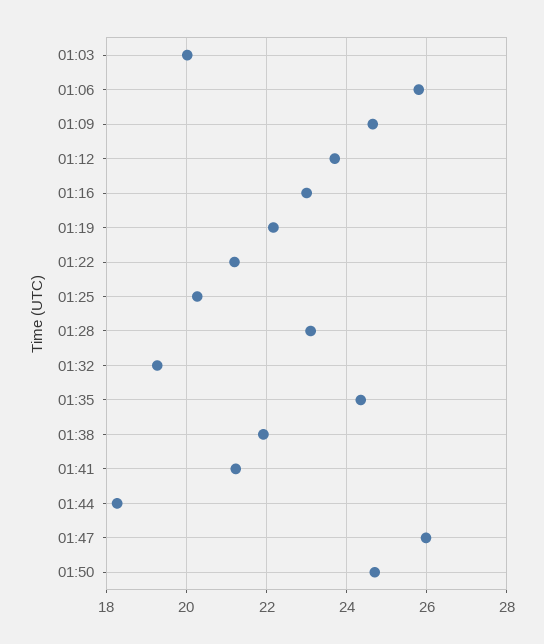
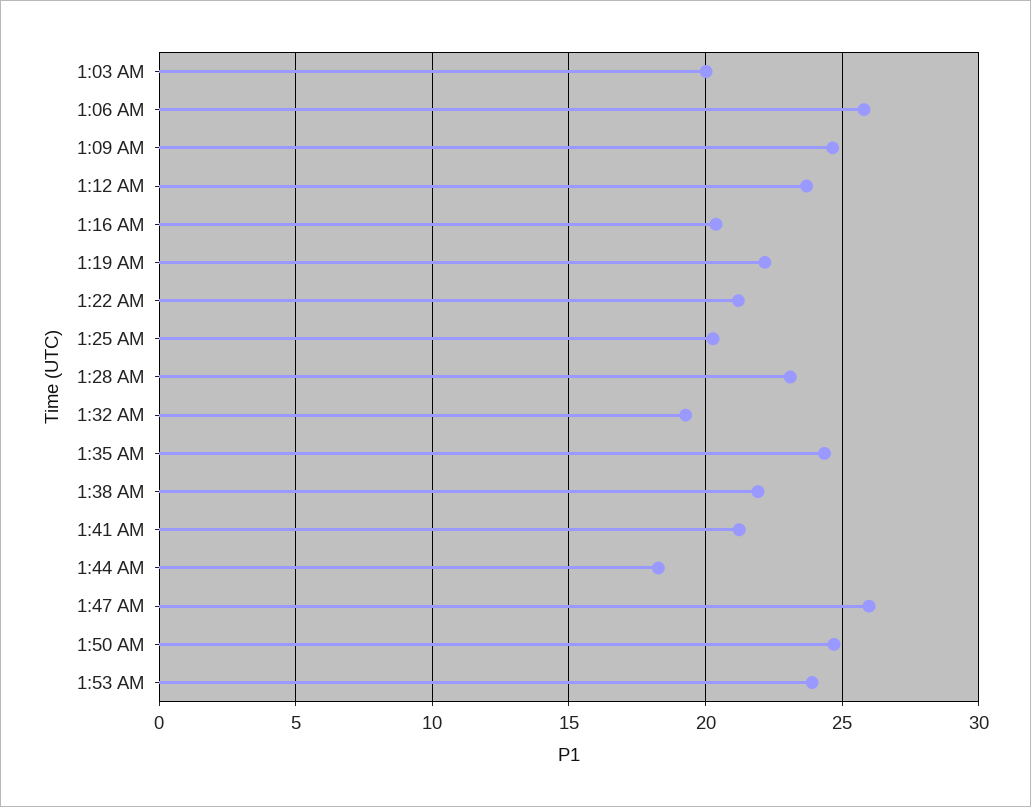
01:16: 23 -> 20.5
1:53 AM: none -> 24

